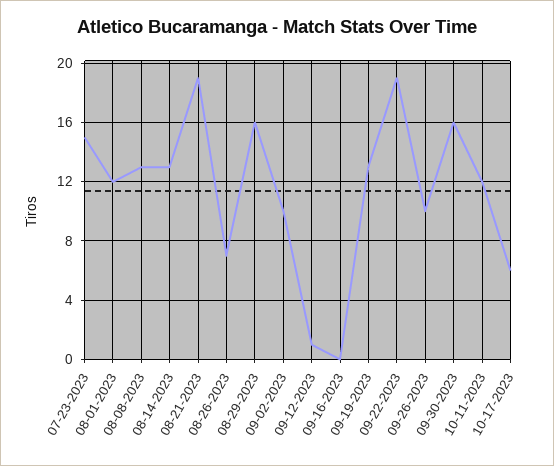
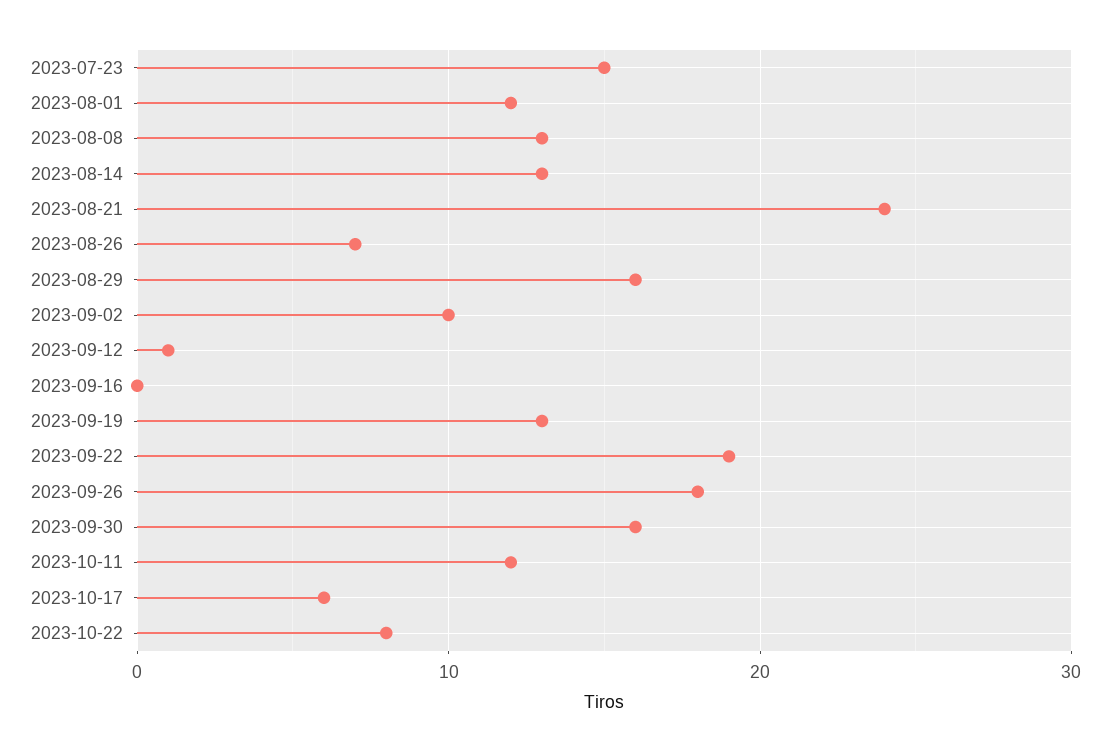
08-21-2023: 19 -> 24
09-26-2023: 10 -> 18
2023-10-22: none -> 8

